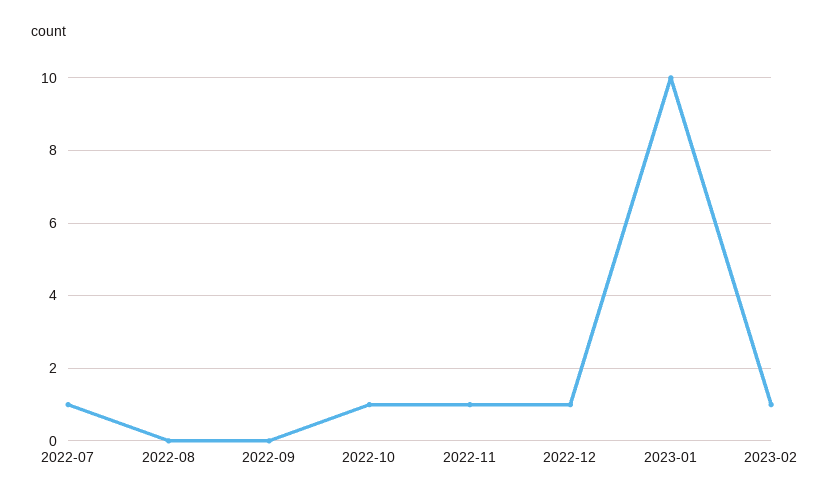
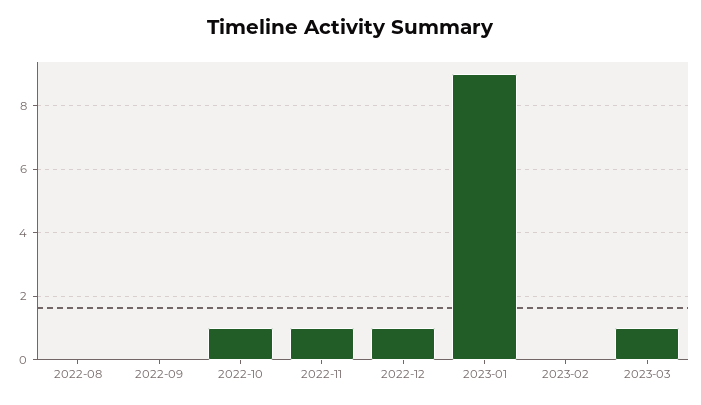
2022-07: 1 -> none
2023-01: 10 -> 9
2023-02: 1 -> 0
2023-03: none -> 1

